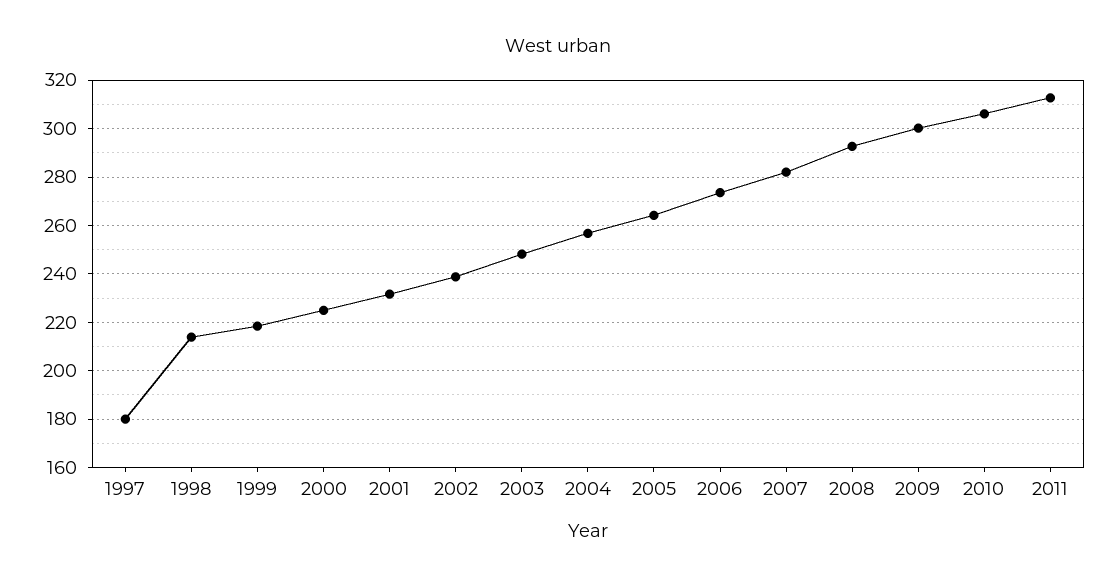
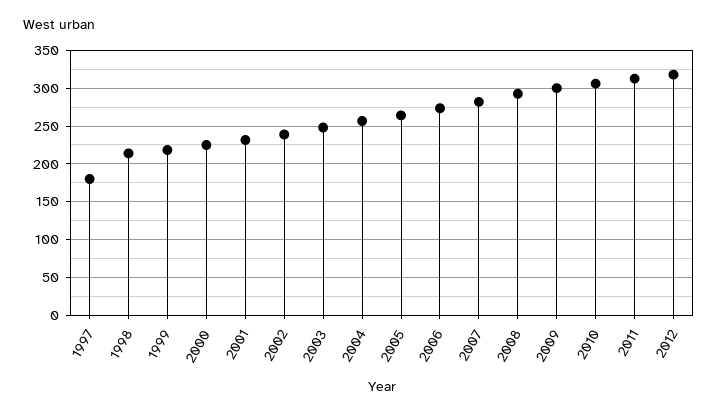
2012: none -> 320

